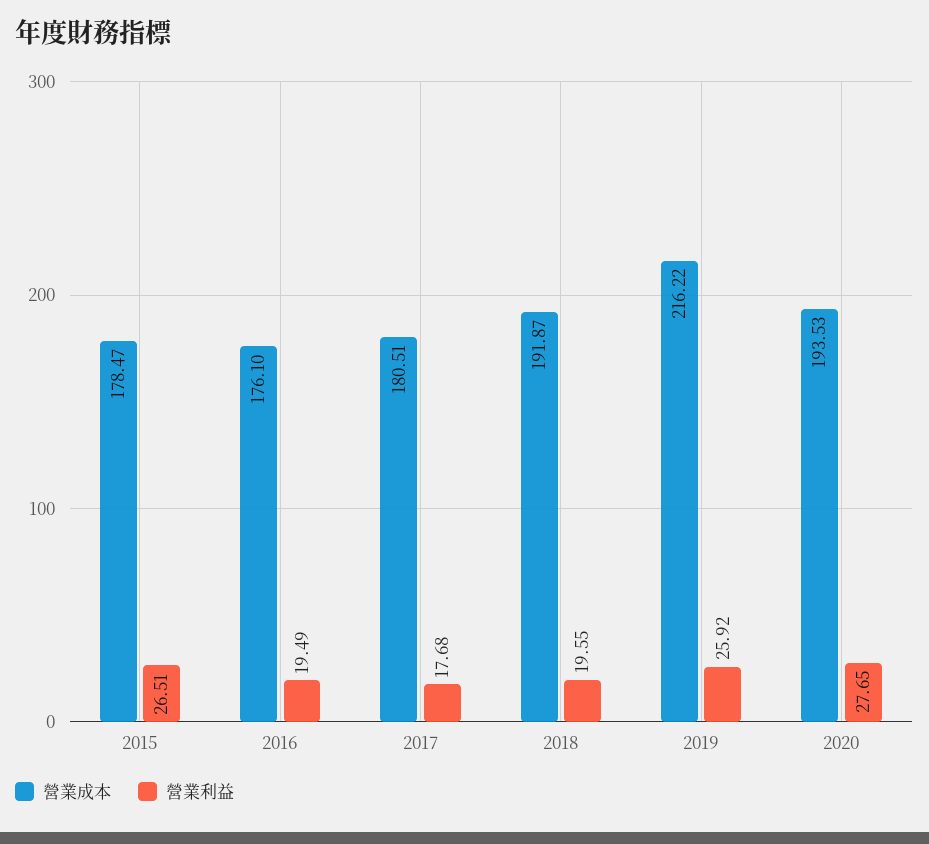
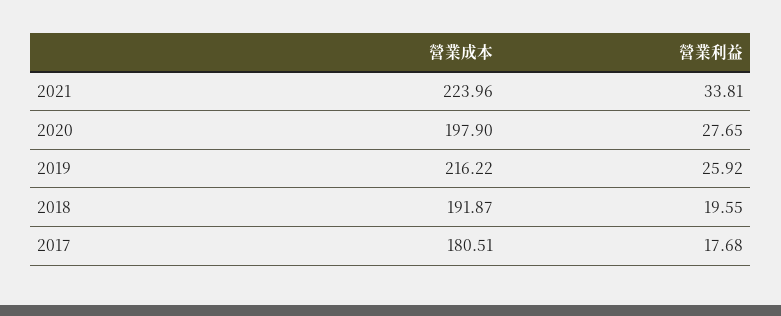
營業成本, 2015: 178.47 -> none
營業利益, 2015: 26.51 -> none
營業成本, 2016: 176.1 -> none
營業利益, 2016: 19.49 -> none
營業成本, 2020: 193.53 -> 197.9
營業成本, 2021: none -> 223.96
營業利益, 2021: none -> 33.81

